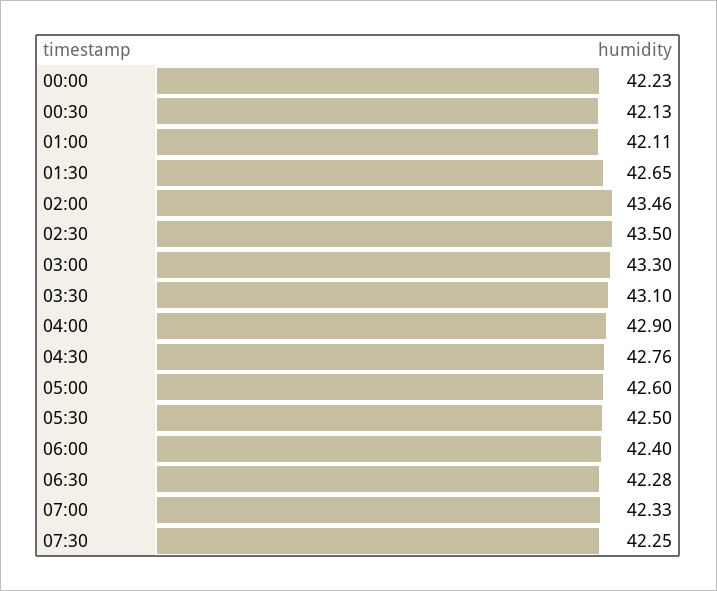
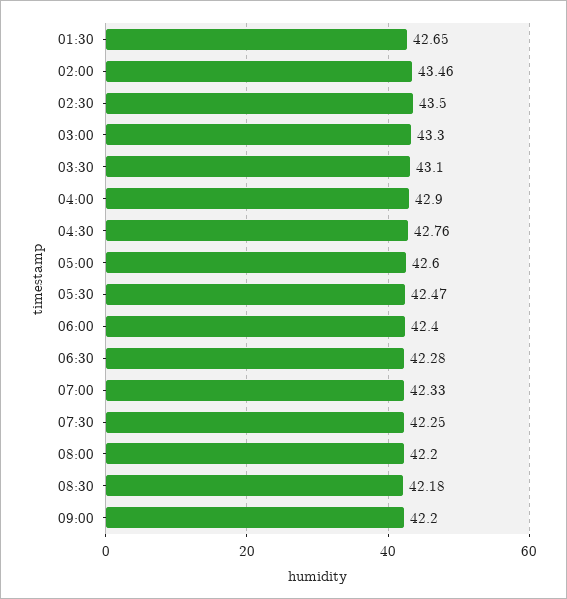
00:00: 42.23 -> none
00:30: 42.13 -> none
01:00: 42.11 -> none
05:30: 42.5 -> 42.47
08:00: none -> 42.2
08:30: none -> 42.18
09:00: none -> 42.2

